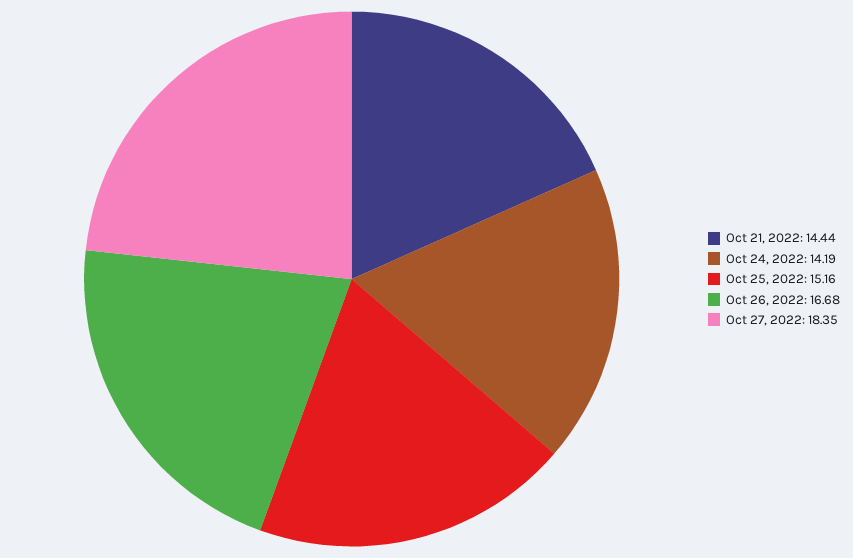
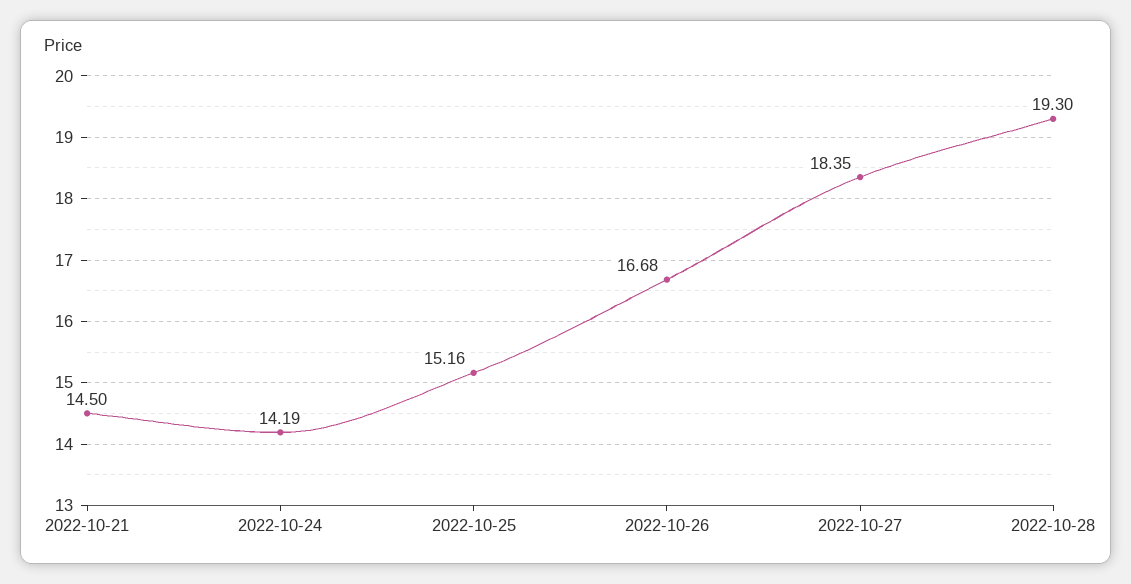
Oct 21, 2022: 14.44 -> 14.5
2022-10-28: none -> 19.3

